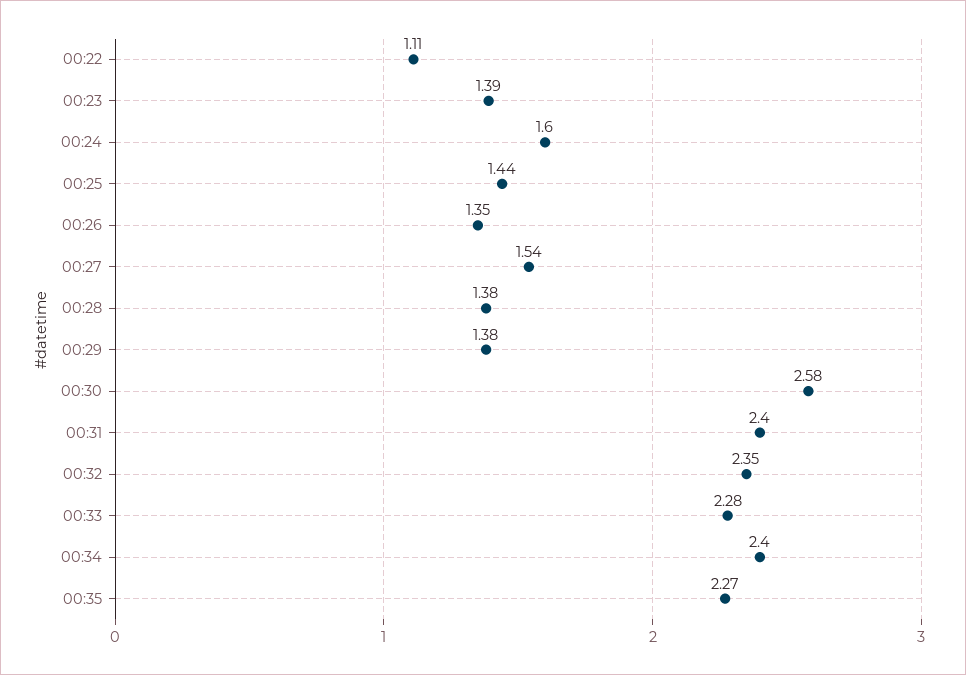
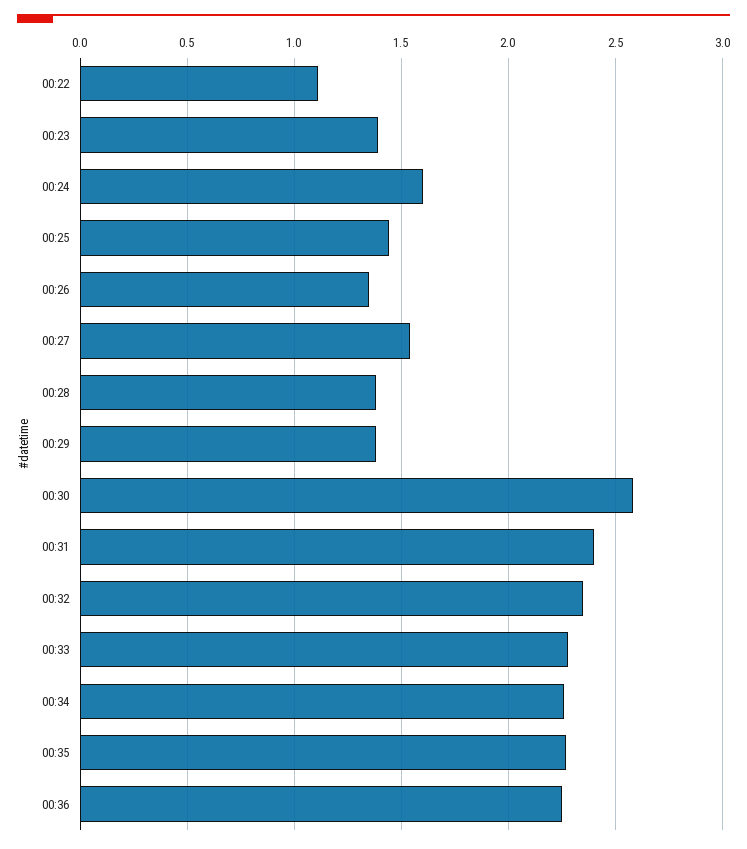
00:34: 2.4 -> 2.25
00:36: none -> 2.25

